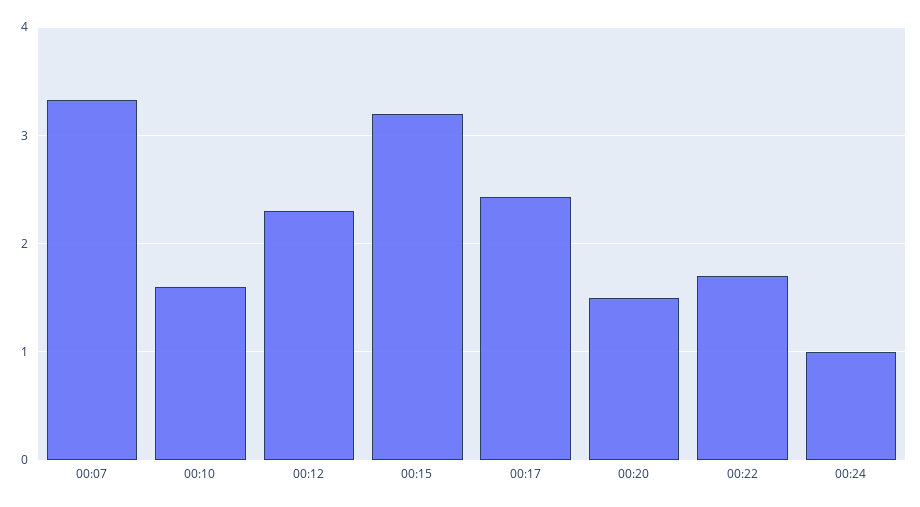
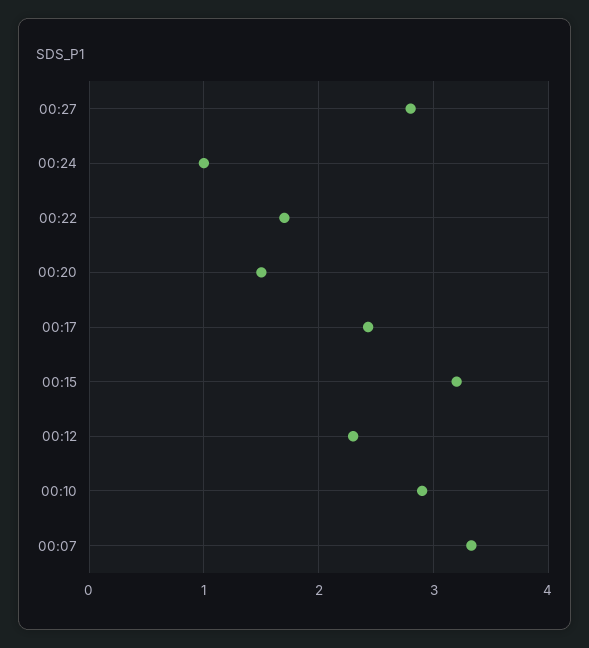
00:10: 1.6 -> 2.9
00:27: none -> 2.8

